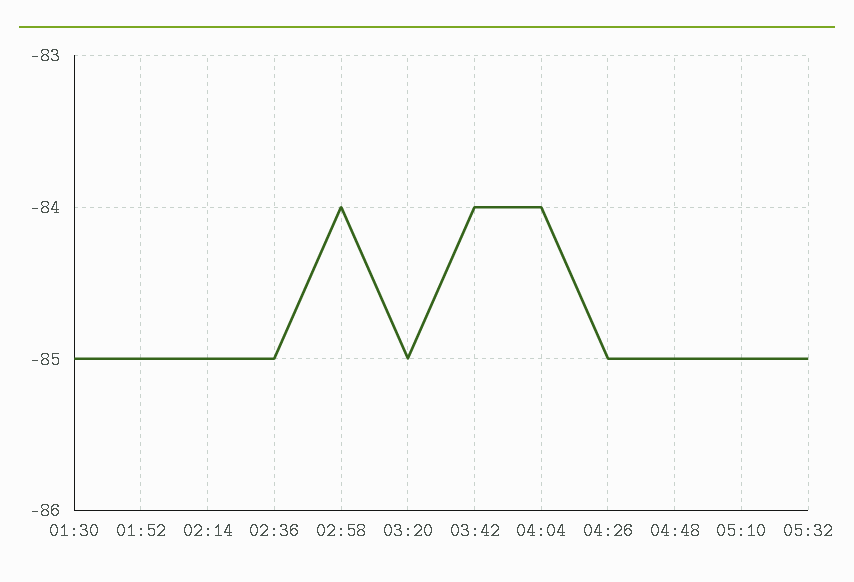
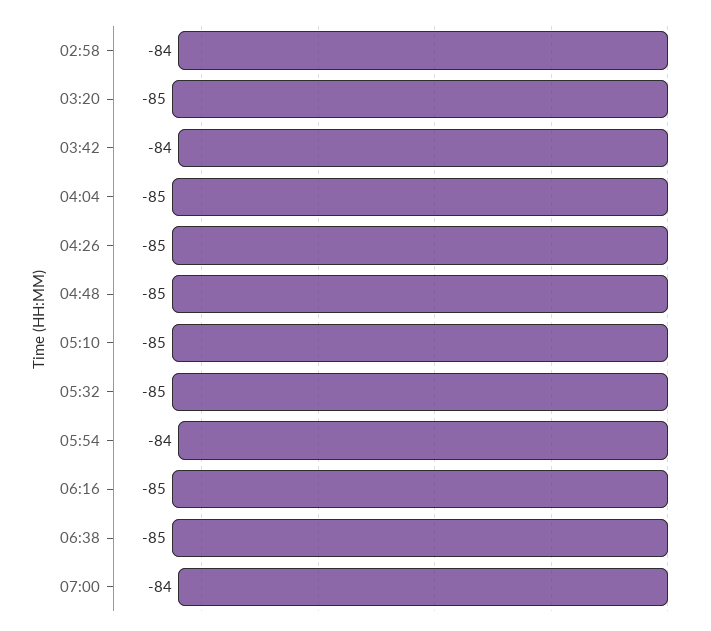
01:30: -85 -> none
01:52: -85 -> none
02:14: -85 -> none
02:36: -85 -> none
04:04: -84 -> -85
05:54: none -> -84
06:16: none -> -85
06:38: none -> -85
07:00: none -> -84

